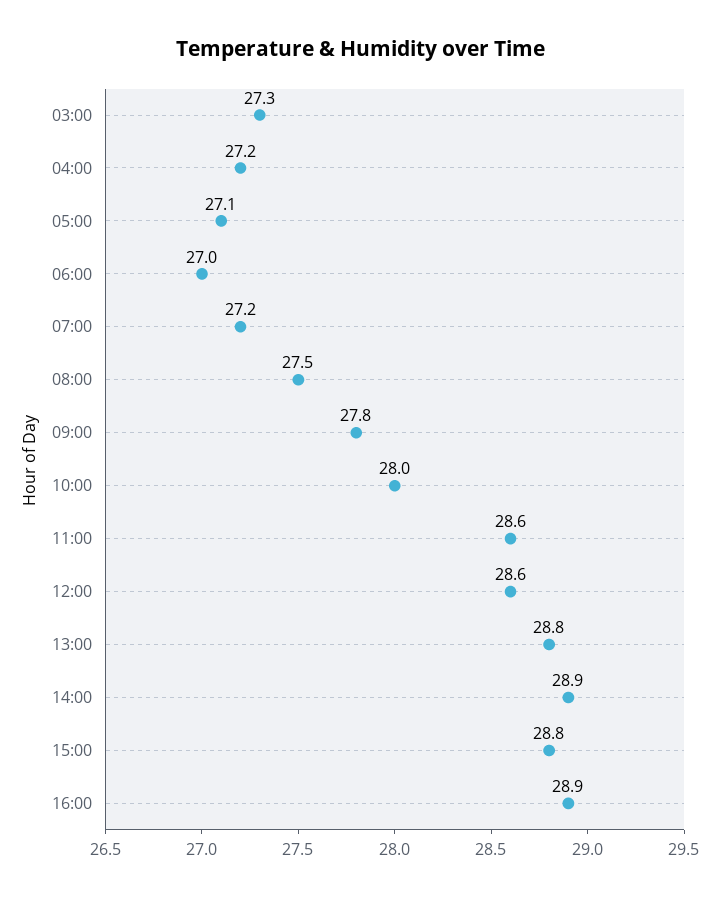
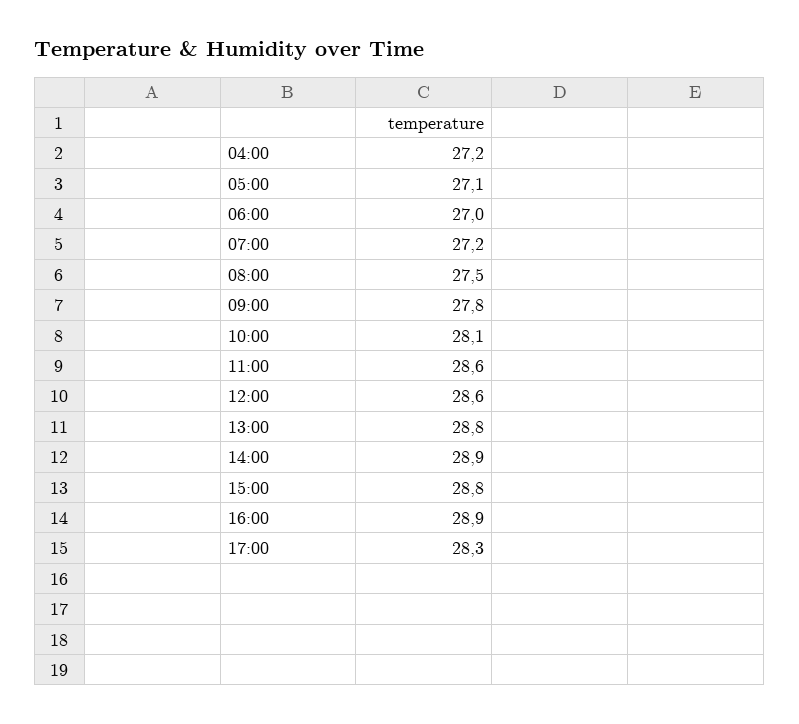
03:00: 27.3 -> none
10:00: 28 -> 28.1
17:00: none -> 28.3

